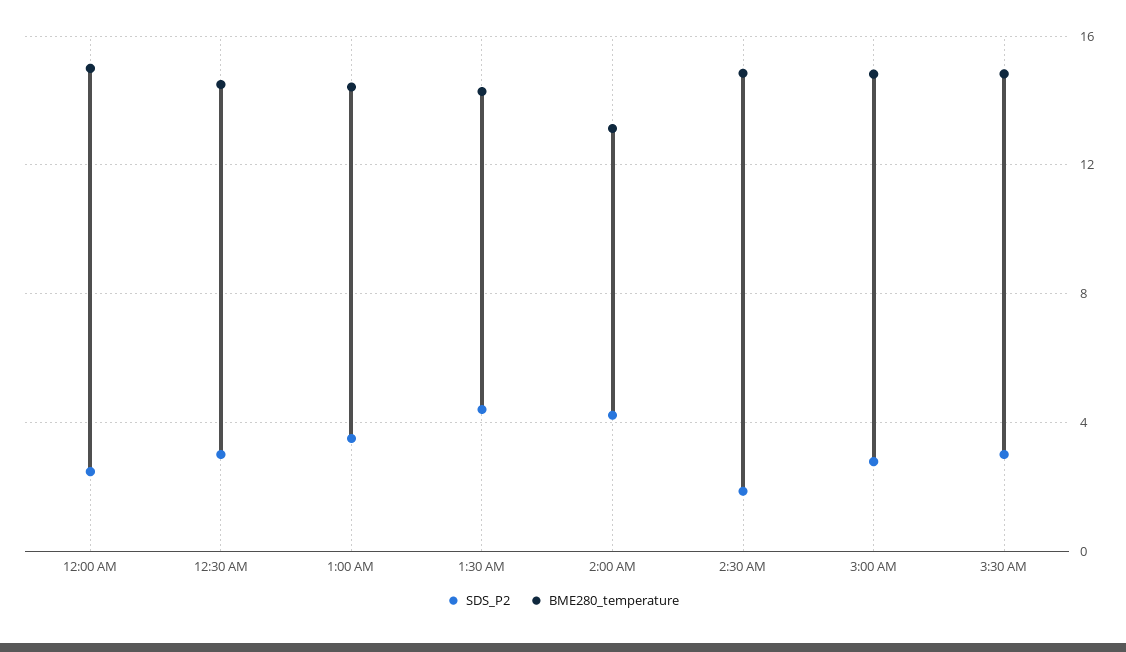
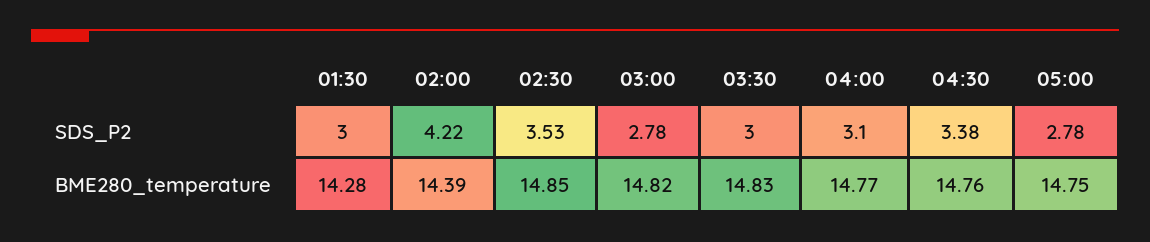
SDS_P2, 12:00 AM: 2.5 -> none
BME280_temperature, 12:00 AM: 15 -> none
SDS_P2, 12:30 AM: 3 -> none
BME280_temperature, 12:30 AM: 14.5 -> none
SDS_P2, 1:00 AM: 3.5 -> none
BME280_temperature, 1:00 AM: 14.5 -> none
SDS_P2, 1:30 AM: 4.5 -> 3
BME280_temperature, 2:00 AM: 13 -> 14.39
SDS_P2, 2:30 AM: 2 -> 3.53
SDS_P2, 04:00: none -> 3.1
SDS_P2, 04:30: none -> 3.38
SDS_P2, 05:00: none -> 2.78
BME280_temperature, 04:00: none -> 14.77
BME280_temperature, 04:30: none -> 14.76
BME280_temperature, 05:00: none -> 14.75

